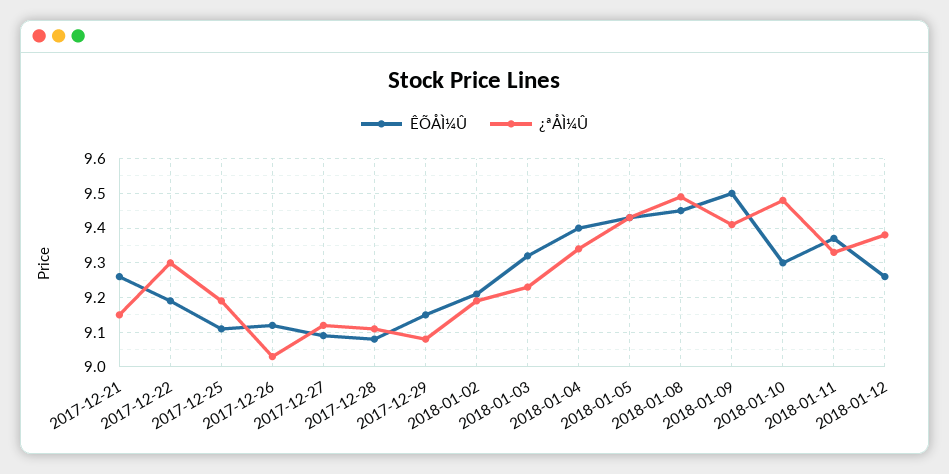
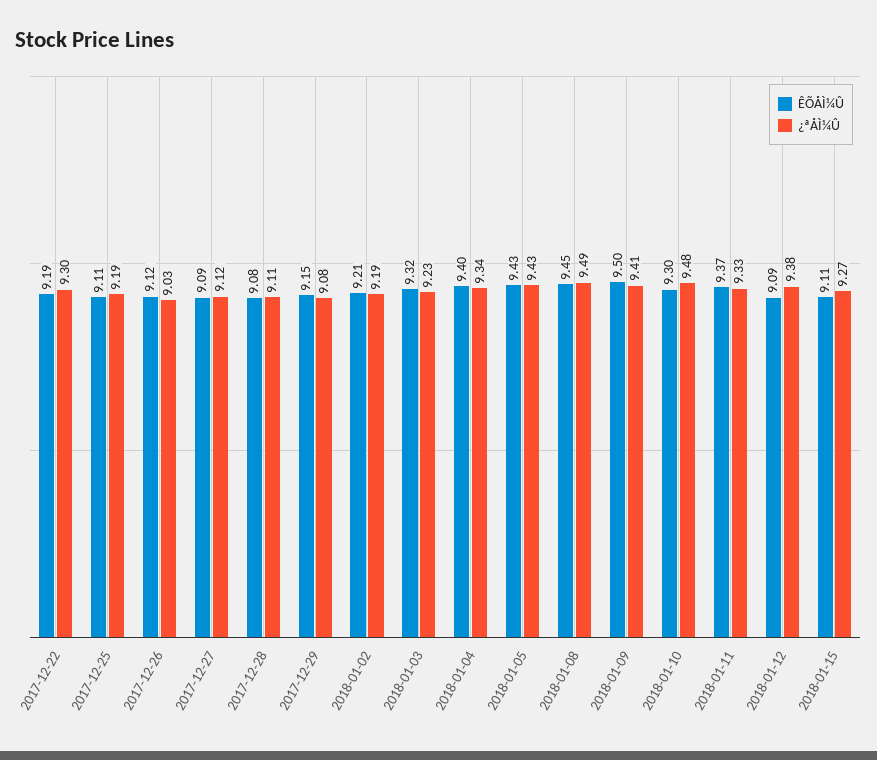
ÊÕÅÌ¼Û, 2017-12-21: 9.25 -> none
¿ªÅÌ¼Û, 2017-12-21: 9.15 -> none
ÊÕÅÌ¼Û, 2018-01-12: 9.25 -> 9.09
ÊÕÅÌ¼Û, 2018-01-15: none -> 9.11
¿ªÅÌ¼Û, 2018-01-15: none -> 9.27

